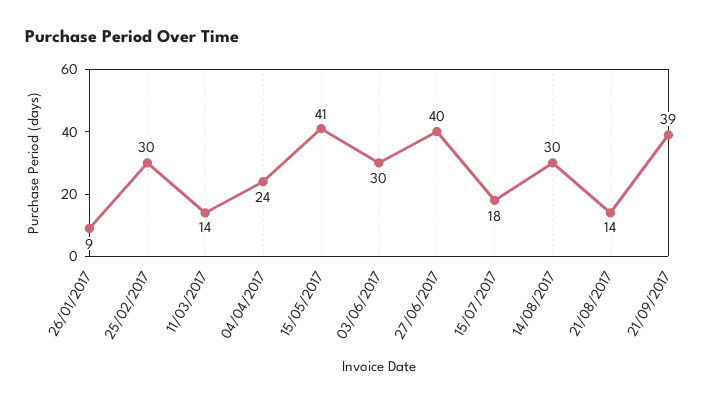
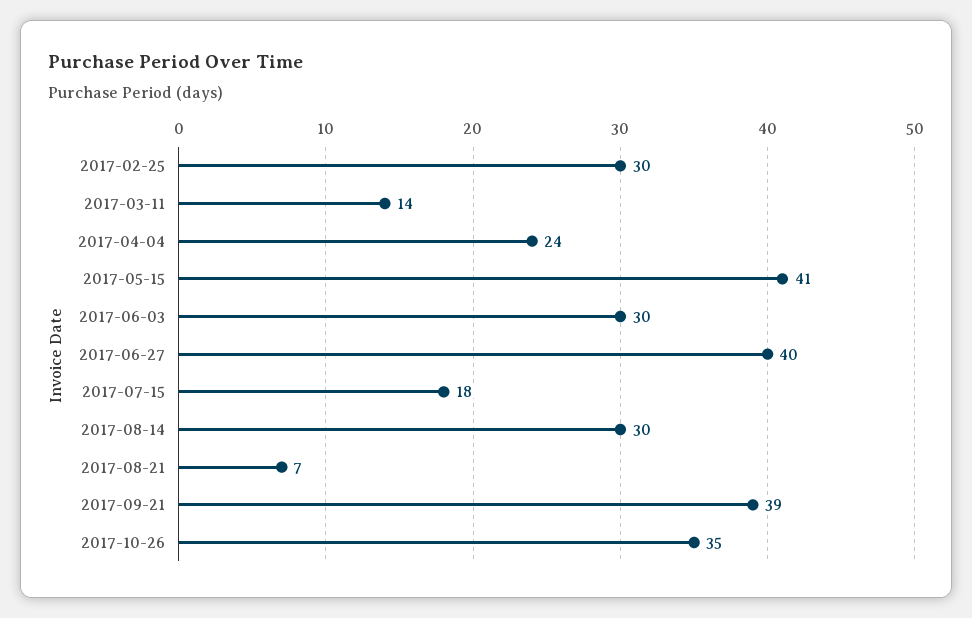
26/01/2017: 9 -> none
21/08/2017: 14 -> 7
2017-10-26: none -> 35

